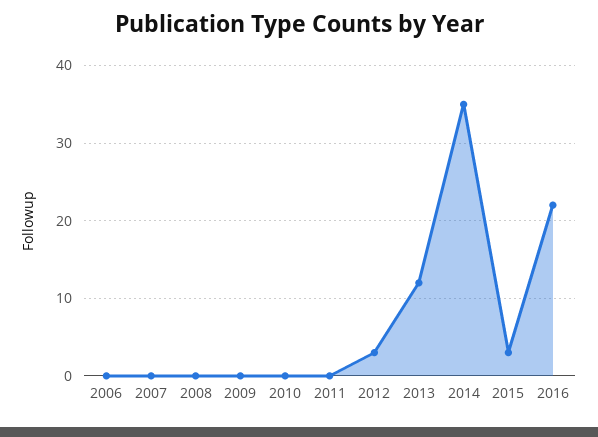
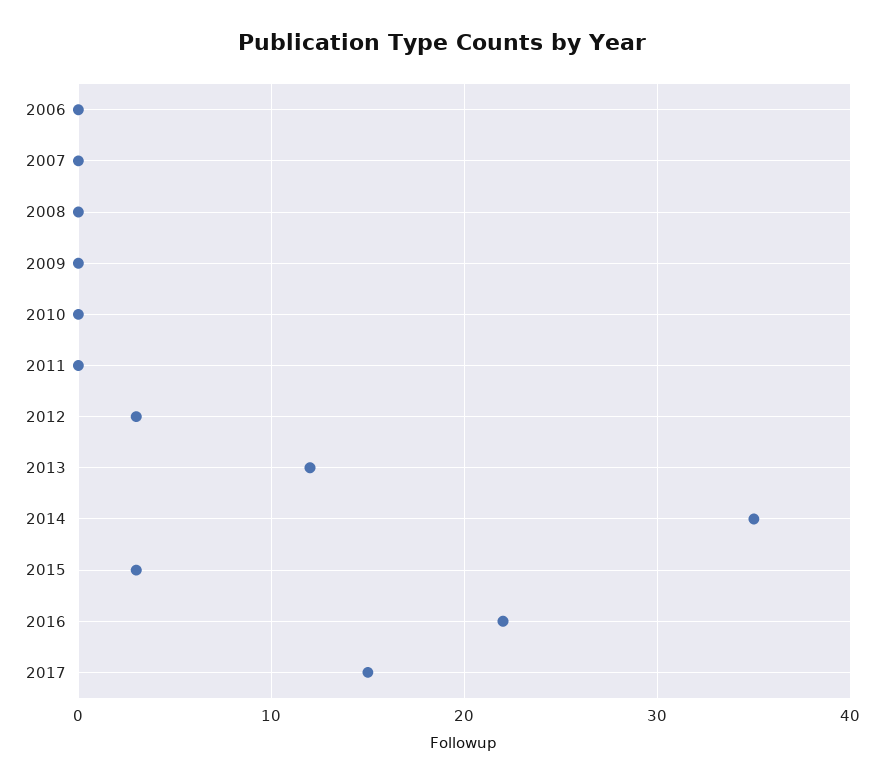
2017: none -> 15

